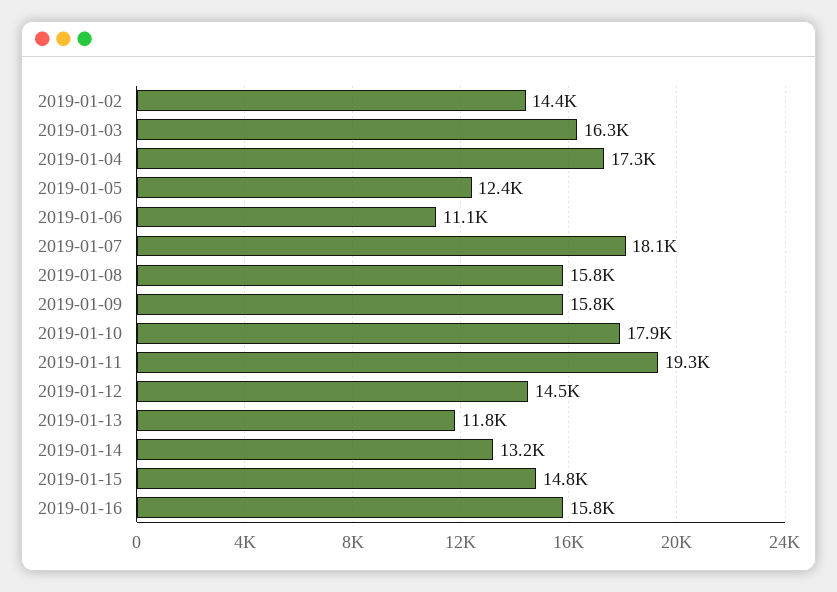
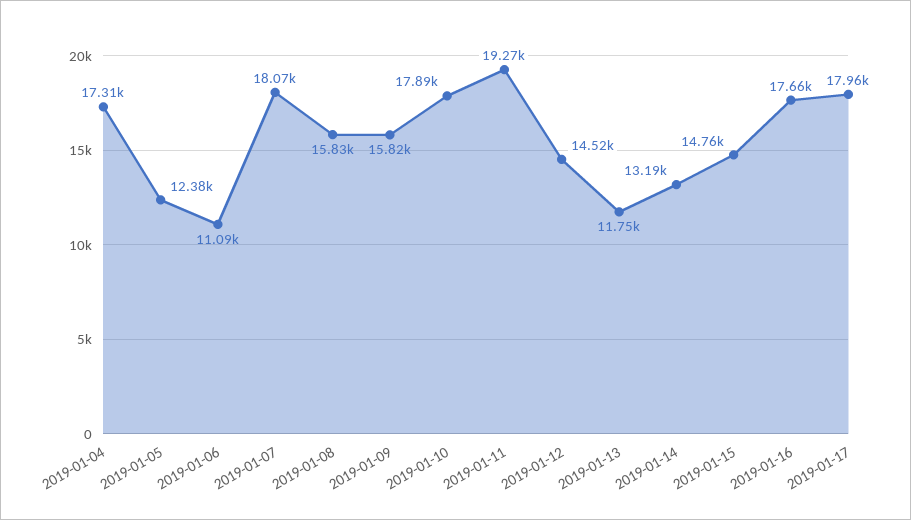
2019-01-02: 14400 -> none
2019-01-03: 16300 -> none
2019-01-16: 15800 -> 17660
2019-01-17: none -> 17960

